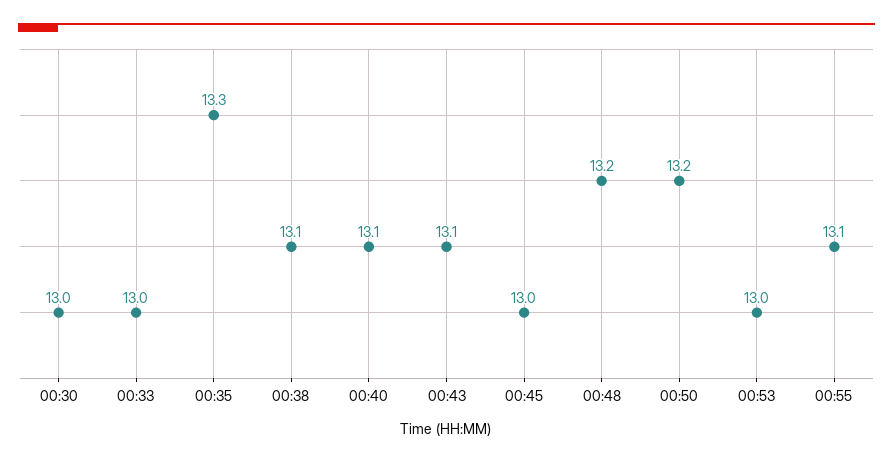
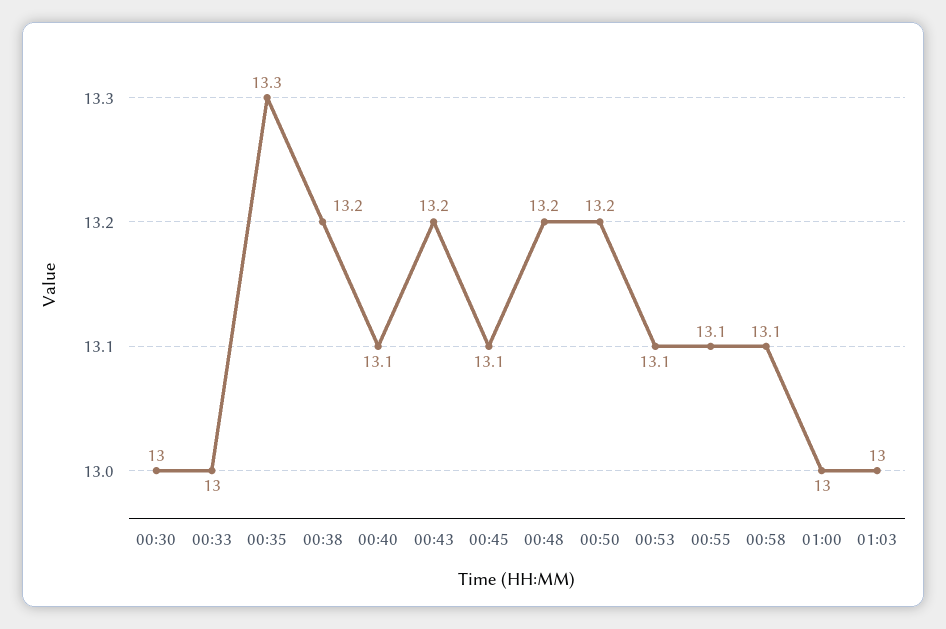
00:38: 13.1 -> 13.2
00:43: 13.1 -> 13.2
00:45: 13 -> 13.1
00:53: 13 -> 13.1
00:58: none -> 13.1
01:00: none -> 13
01:03: none -> 13

